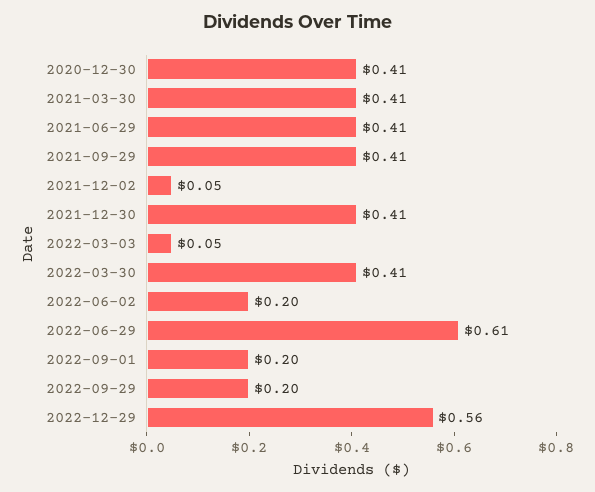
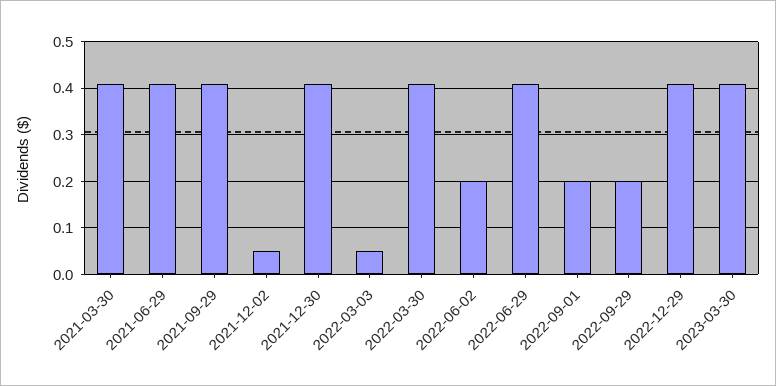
2020-12-30: 0.41 -> none
2022-06-29: 0.61 -> 0.4
2022-12-29: 0.56 -> 0.4
2023-03-30: none -> 0.4

